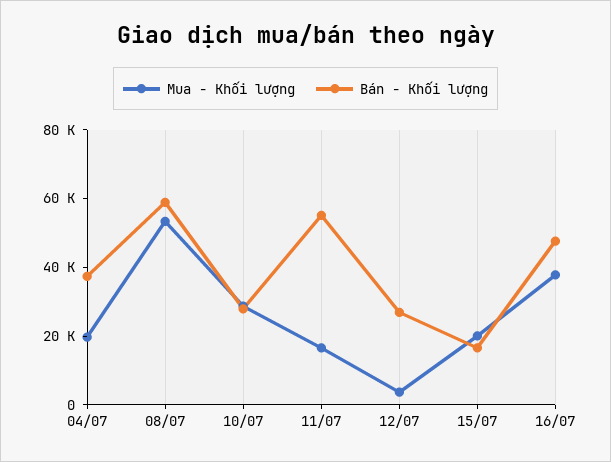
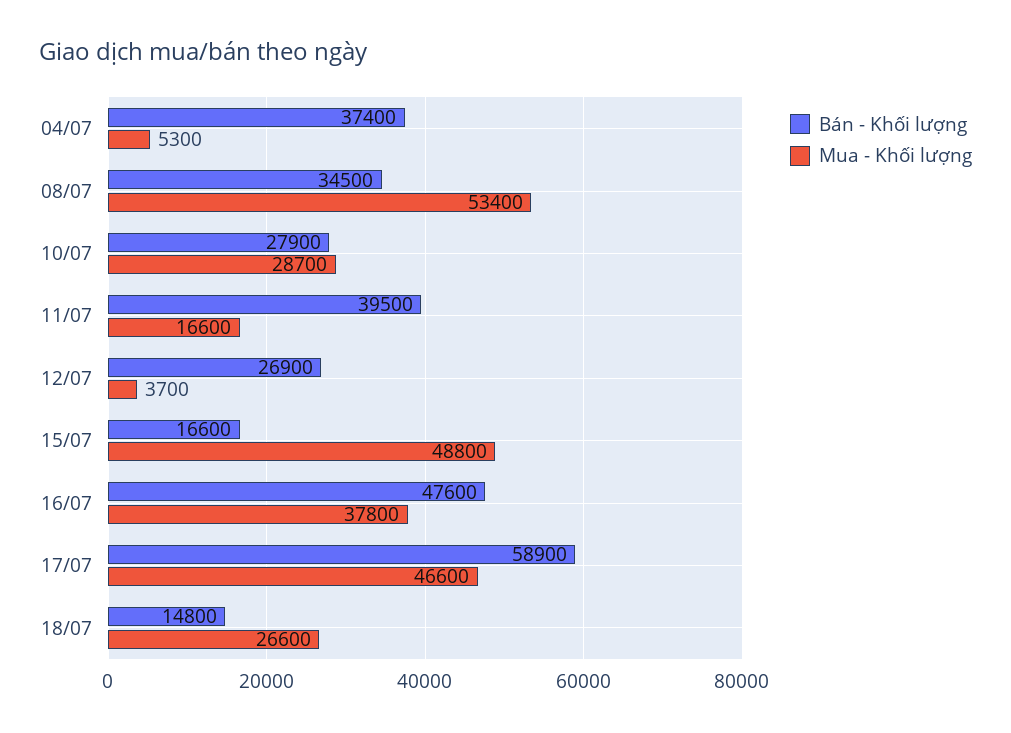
Mua - Khối lượng, 04/07: 20000 -> 5300
Bán - Khối lượng, 08/07: 60000 -> 34500
Bán - Khối lượng, 11/07: 55000 -> 39500
Mua - Khối lượng, 15/07: 20000 -> 48800
Bán - Khối lượng, 17/07: none -> 58900
Mua - Khối lượng, 17/07: none -> 46600
Bán - Khối lượng, 18/07: none -> 14800
Mua - Khối lượng, 18/07: none -> 26600

